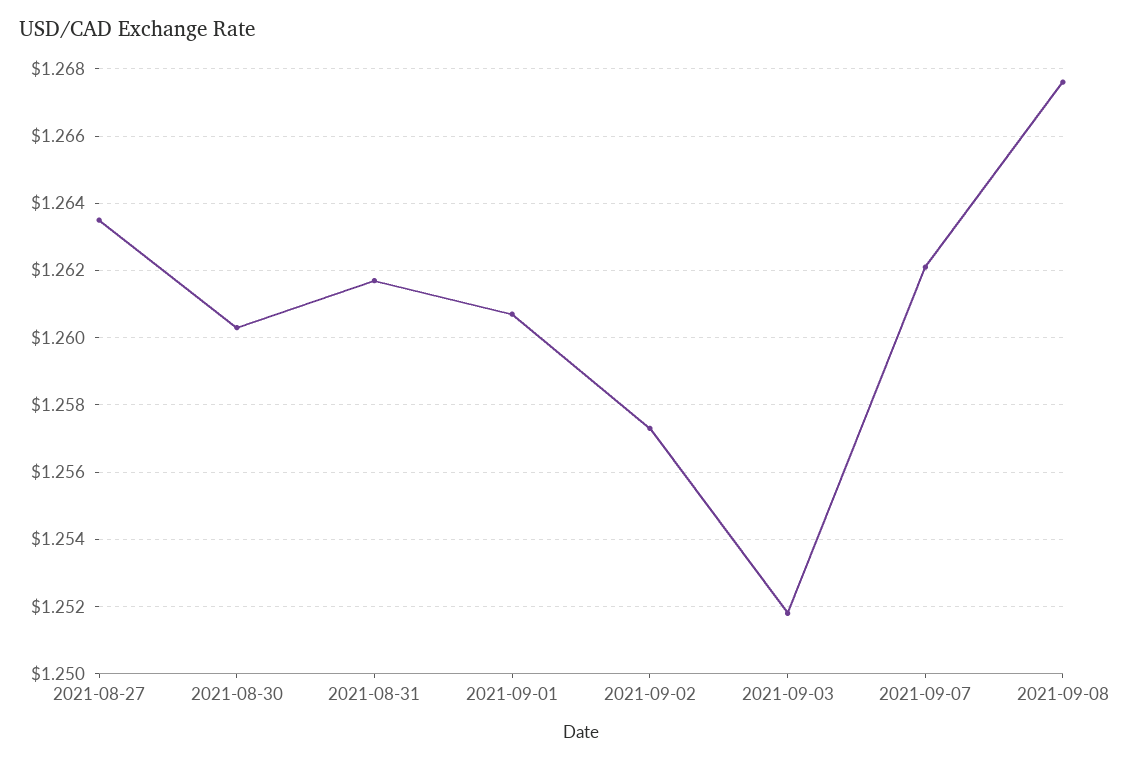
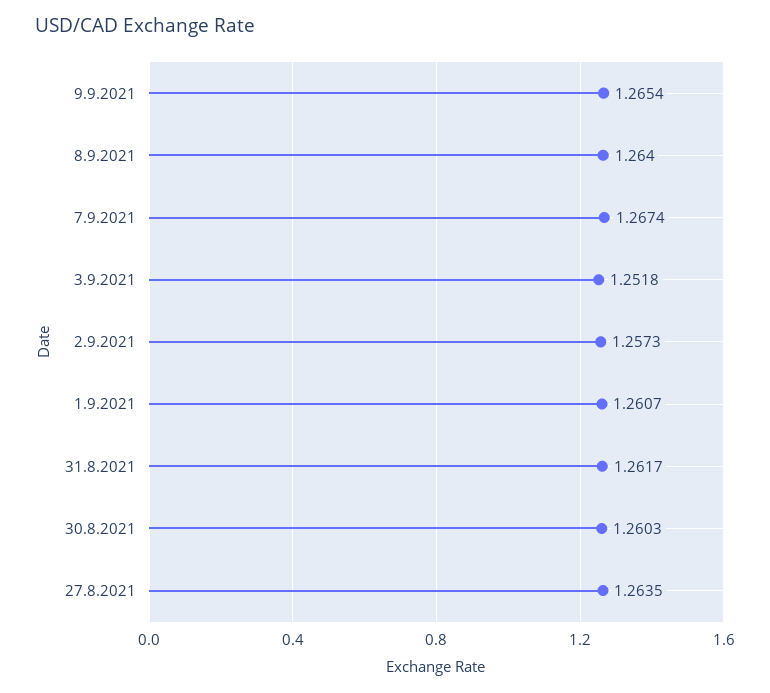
2021-09-07: 1.262 -> 1.2674
2021-09-08: 1.2675 -> 1.264
9.9.2021: none -> 1.2654

